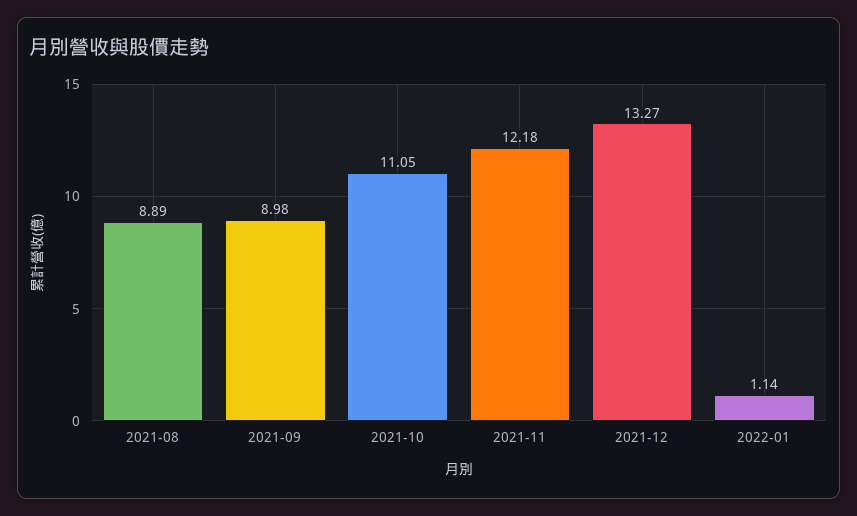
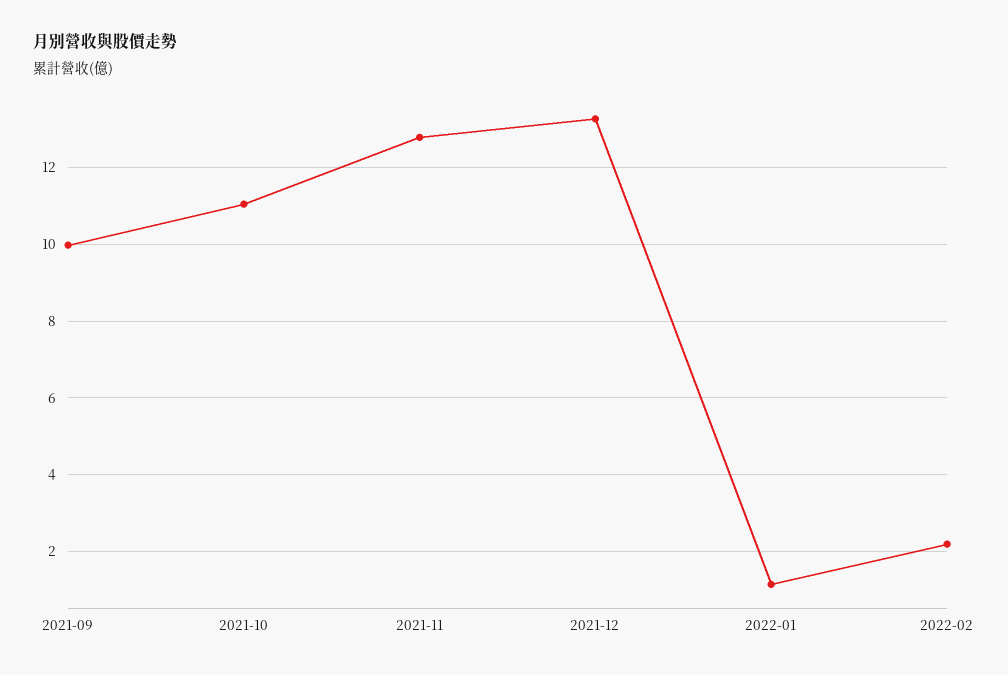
2021-08: 8.89 -> none
2021-09: 8.98 -> 10
2021-11: 12.18 -> 12.8
2022-02: none -> 2.2

